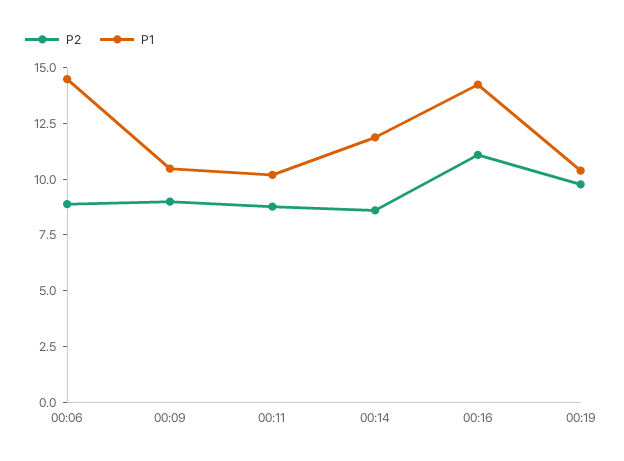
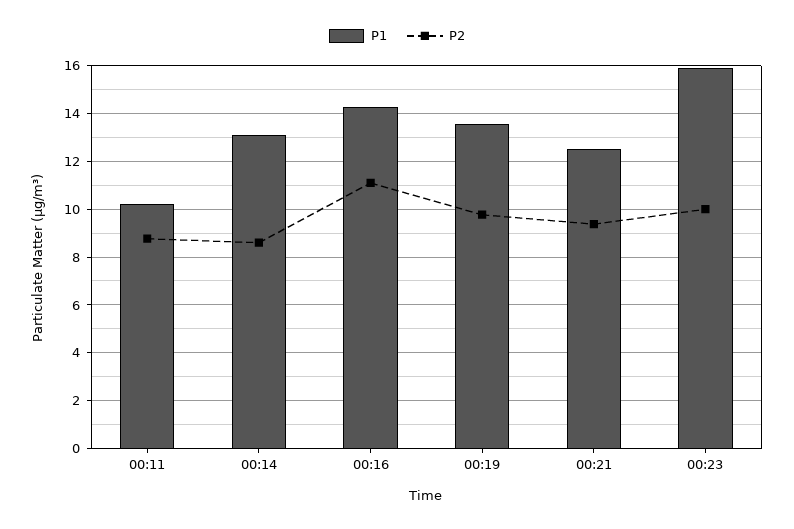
P2, 00:06: 9 -> none
P1, 00:06: 14.5 -> none
P2, 00:09: 9 -> none
P1, 00:09: 10.5 -> none
P1, 00:14: 12 -> 13
P1, 00:19: 10.5 -> 13.5
P1, 00:21: none -> 12.5
P2, 00:21: none -> 9.5
P1, 00:23: none -> 16
P2, 00:23: none -> 10

